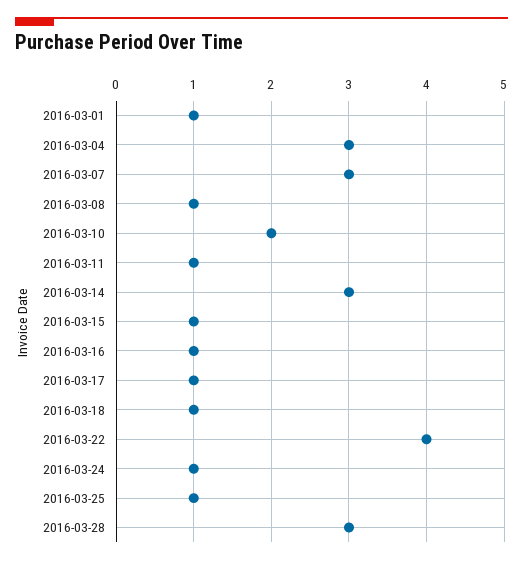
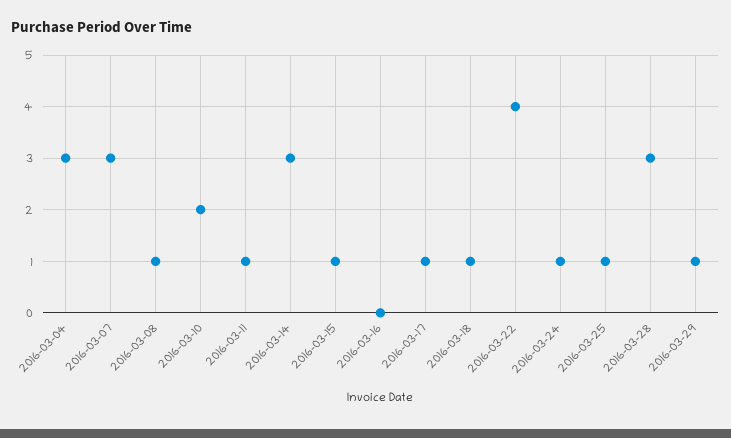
2016-03-01: 1 -> none
2016-03-16: 1 -> 0
2016-03-29: none -> 1

